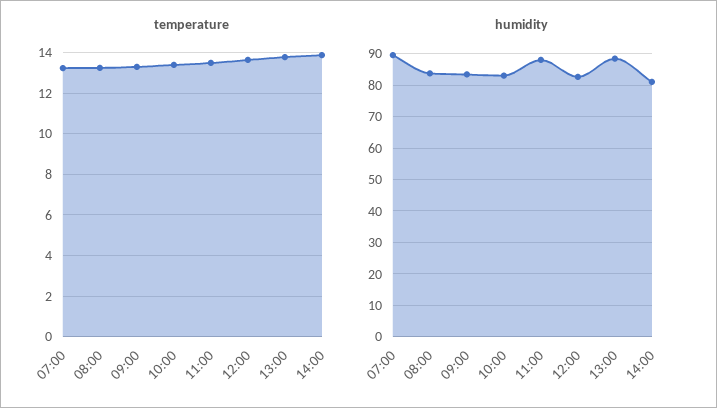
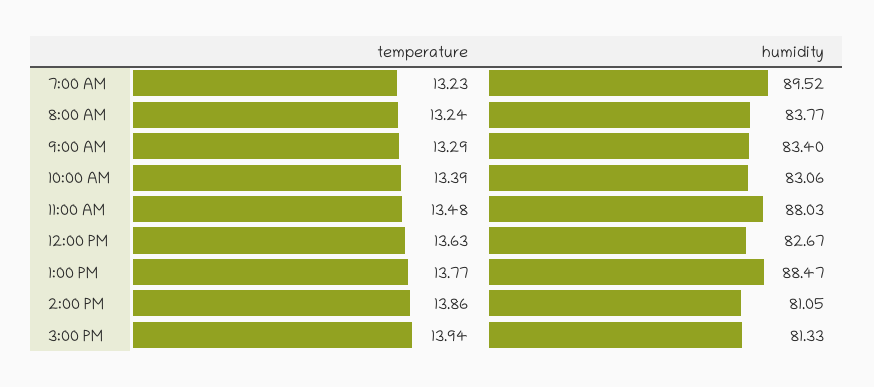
temperature, 3:00 PM: none -> 13.94
humidity, 3:00 PM: none -> 81.33

